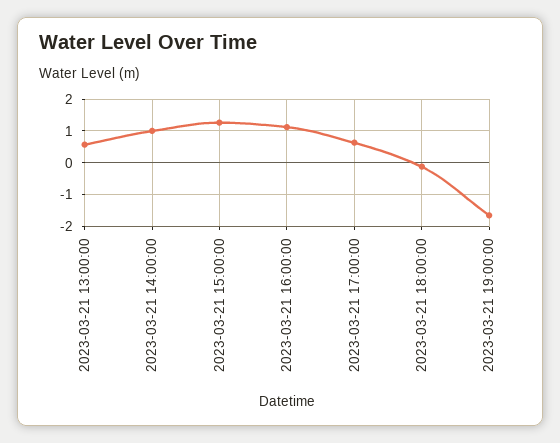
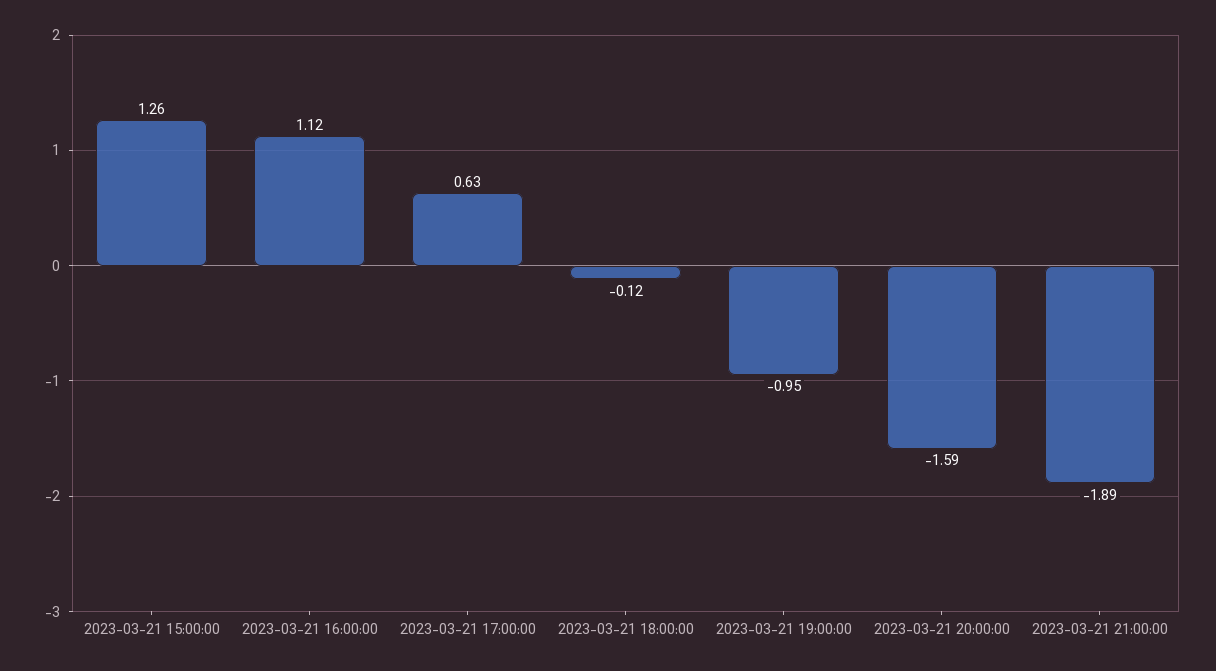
2023-03-21 13:00:00: 0.6 -> none
2023-03-21 14:00:00: 1 -> none
2023-03-21 19:00:00: -1.6 -> -0.95
2023-03-21 20:00:00: none -> -1.59
2023-03-21 21:00:00: none -> -1.89

